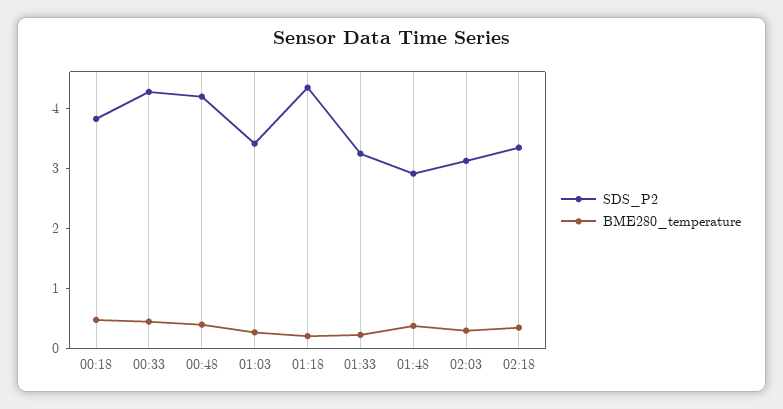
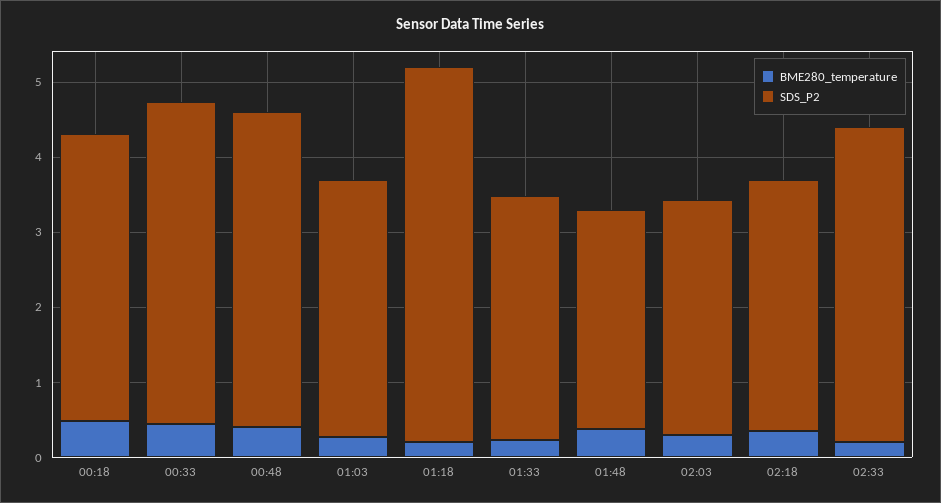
SDS_P2, 01:18: 4.4 -> 5
BME280_temperature, 02:33: none -> 0.2
SDS_P2, 02:33: none -> 4.2

